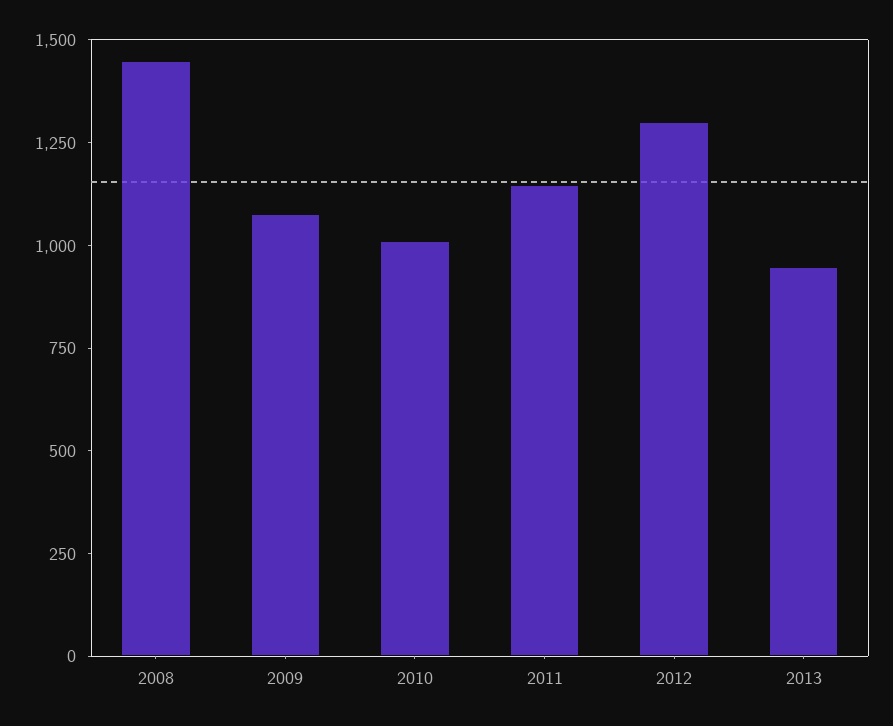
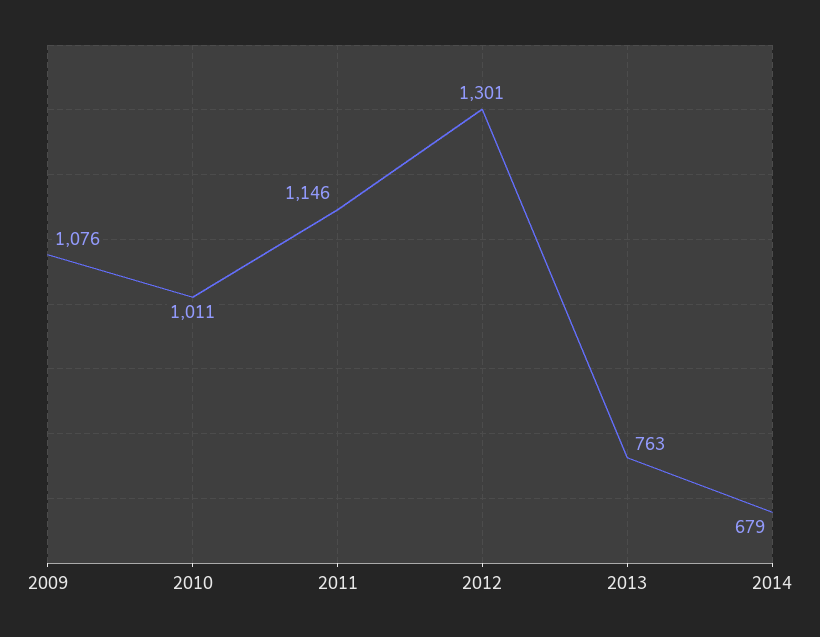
2008: 1450 -> none
2013: 950 -> 763
2014: none -> 679

